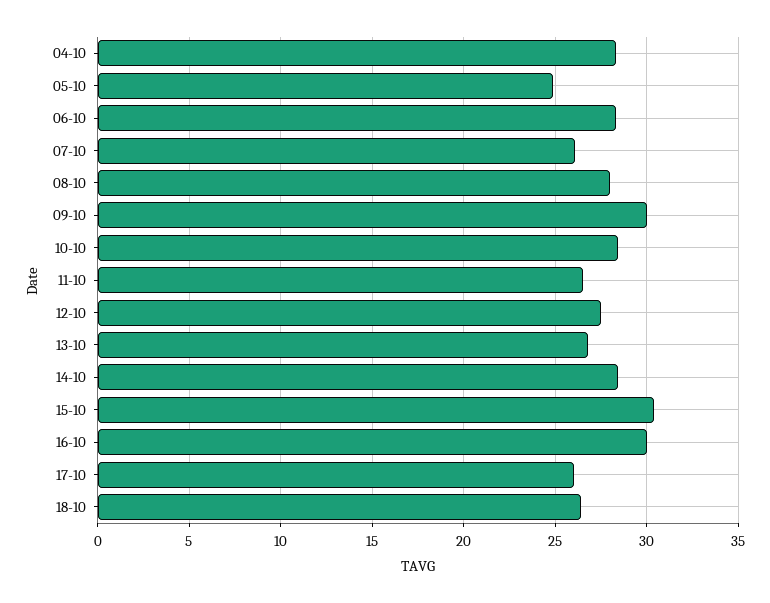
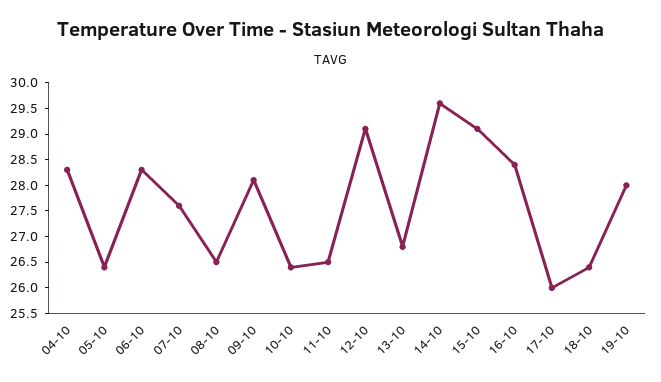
05-10: 25 -> 26.5
07-10: 26 -> 27.5
08-10: 28 -> 26.5
09-10: 30 -> 28
10-10: 28.5 -> 26.5
12-10: 27.5 -> 29
14-10: 28.5 -> 29.5
15-10: 30.5 -> 29
16-10: 30 -> 28.5
19-10: none -> 28

